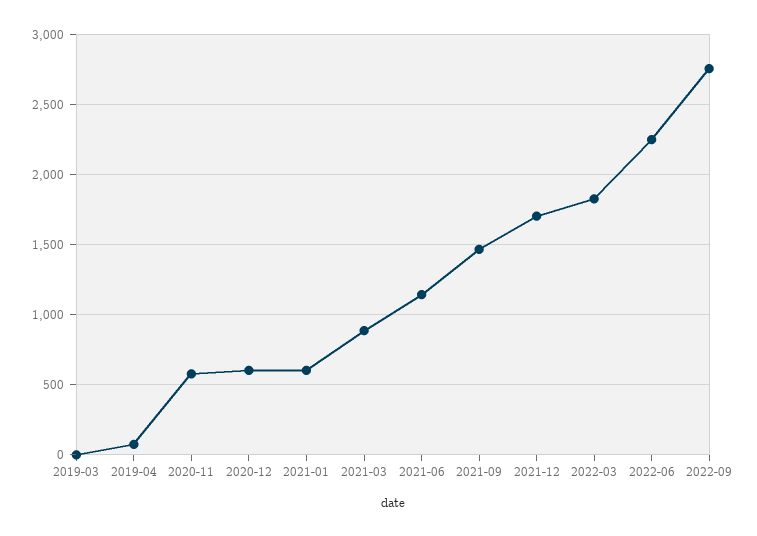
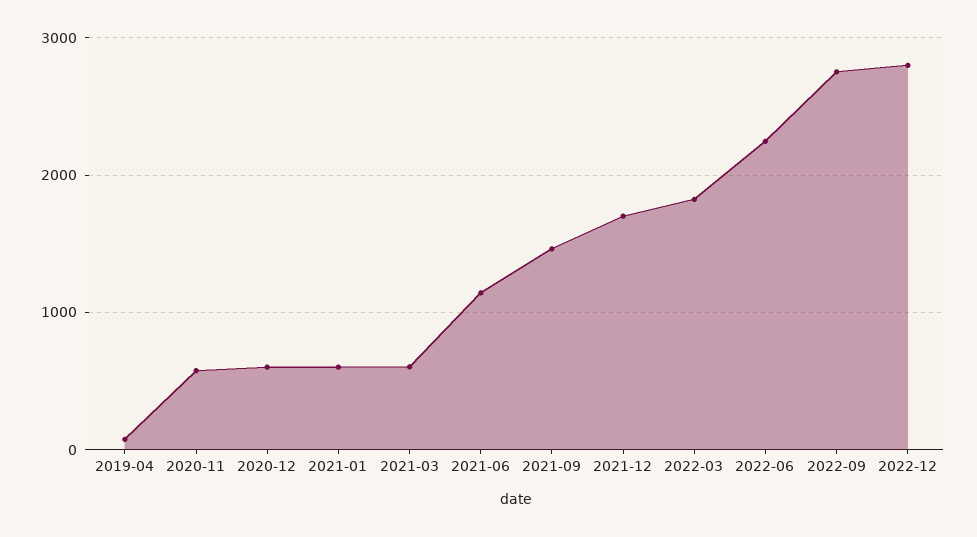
2019-03: 0 -> none
2021-03: 900 -> 600
2022-12: none -> 2800

